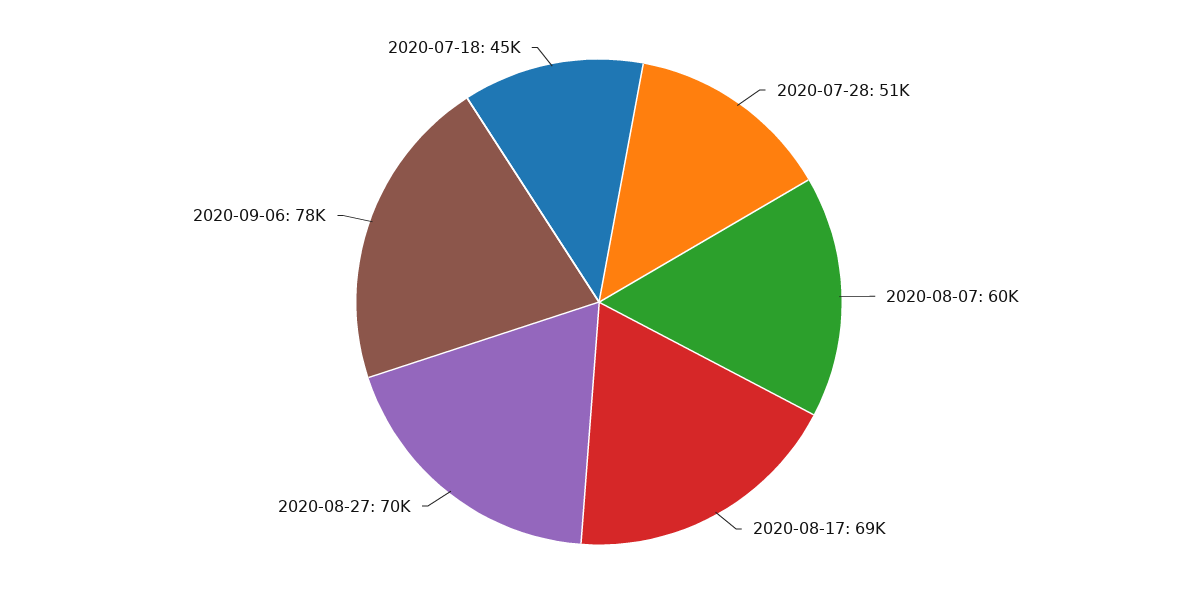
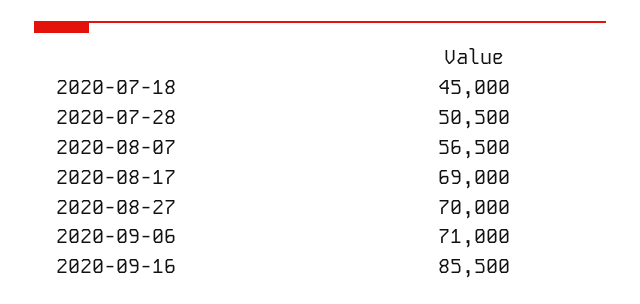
2020-08-07: 60000 -> 56500
2020-09-06: 78000 -> 71000
2020-09-16: none -> 85500

